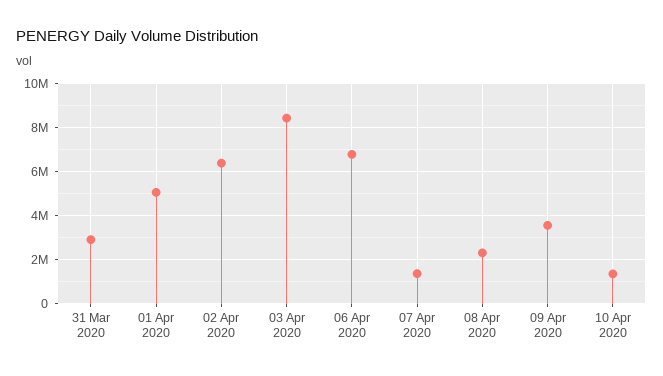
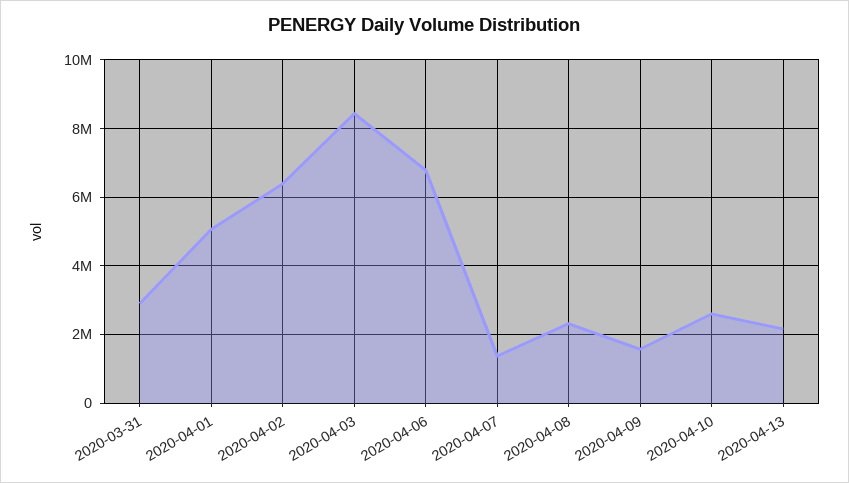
09 Apr 2020: 3500000 -> 1600000
10 Apr 2020: 1500000 -> 2600000
2020-04-13: none -> 2200000

